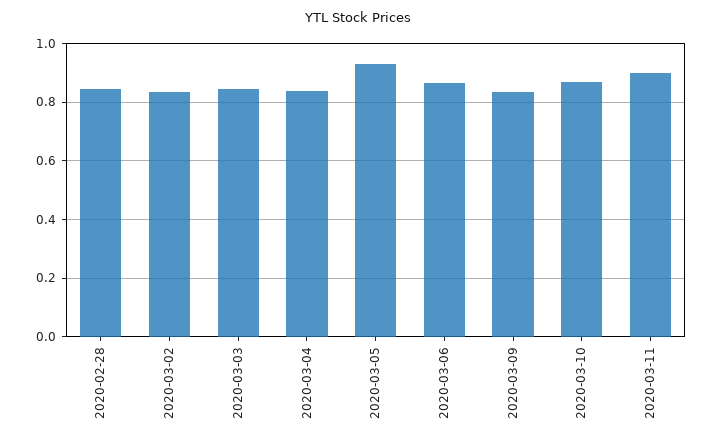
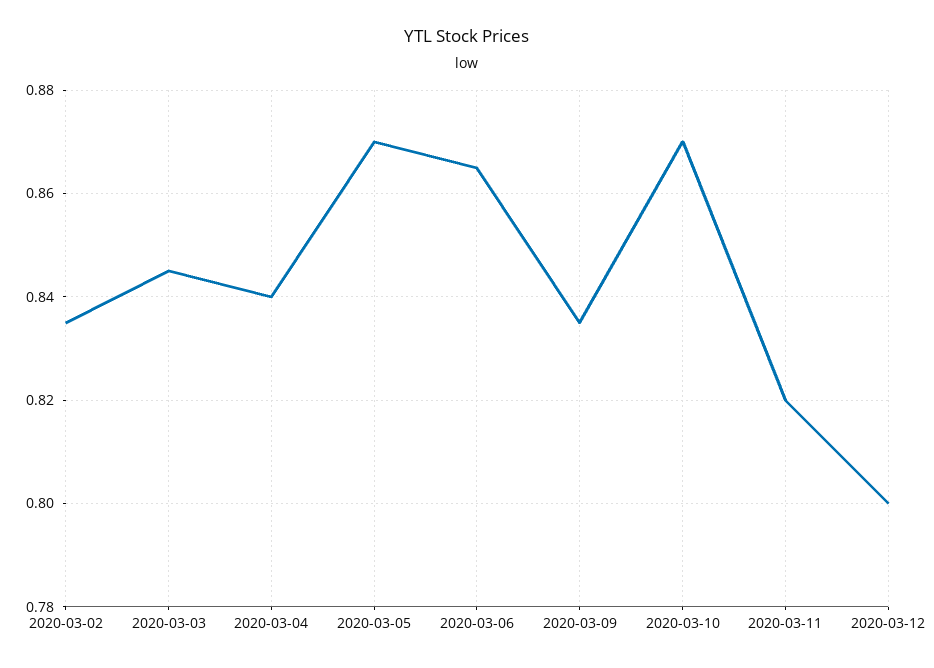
2020-02-28: 0.85 -> none
2020-03-05: 0.925 -> 0.87
2020-03-11: 0.9 -> 0.82
2020-03-12: none -> 0.8

